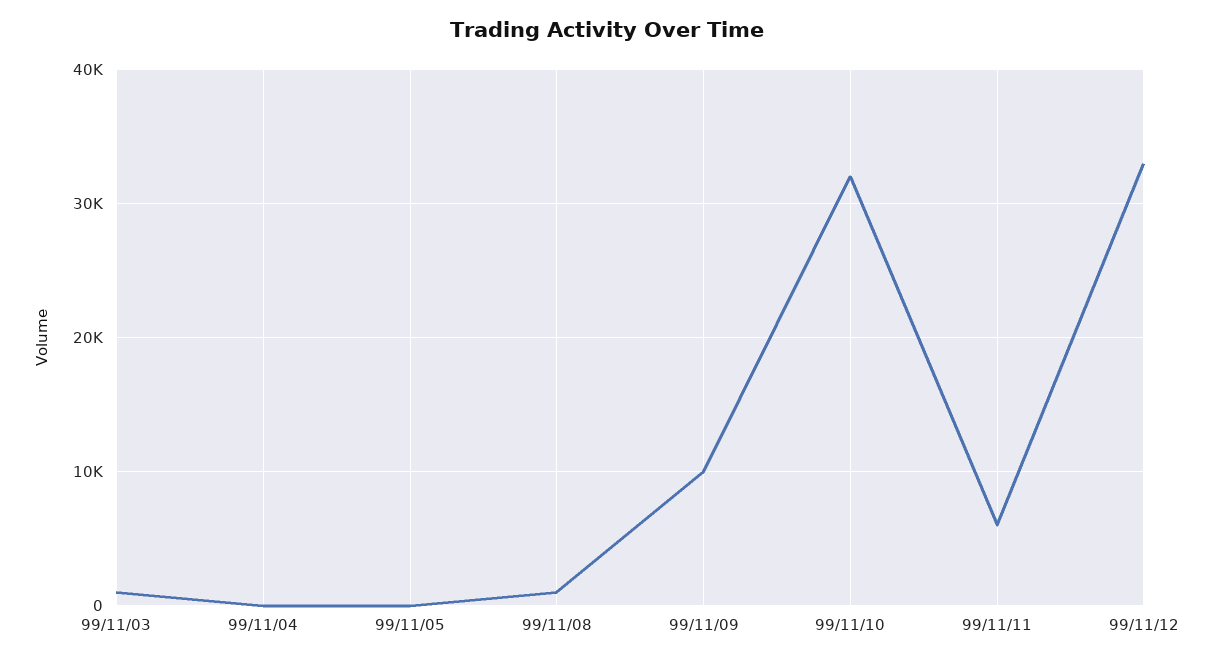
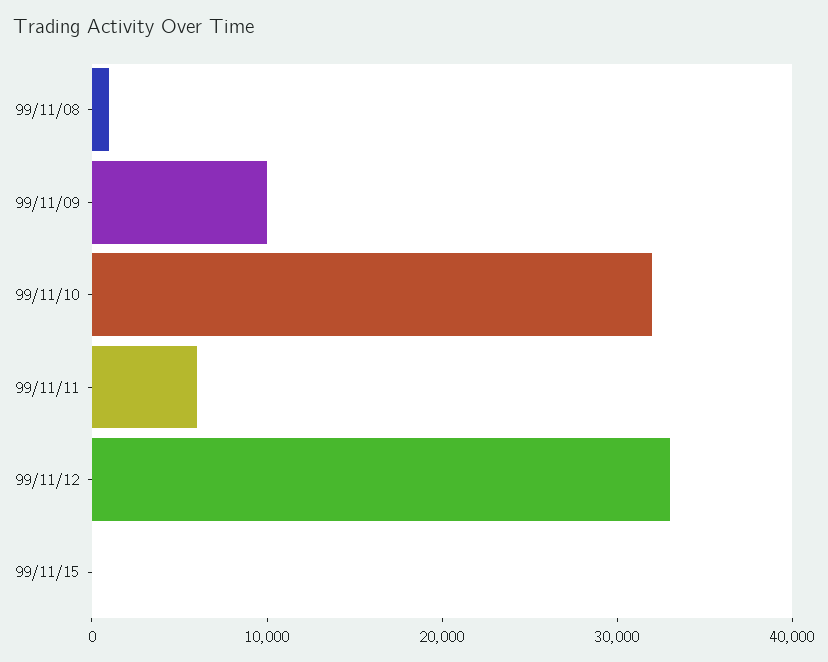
99/11/03: 1000 -> none
99/11/04: 0 -> none
99/11/05: 0 -> none
99/11/15: none -> 0

